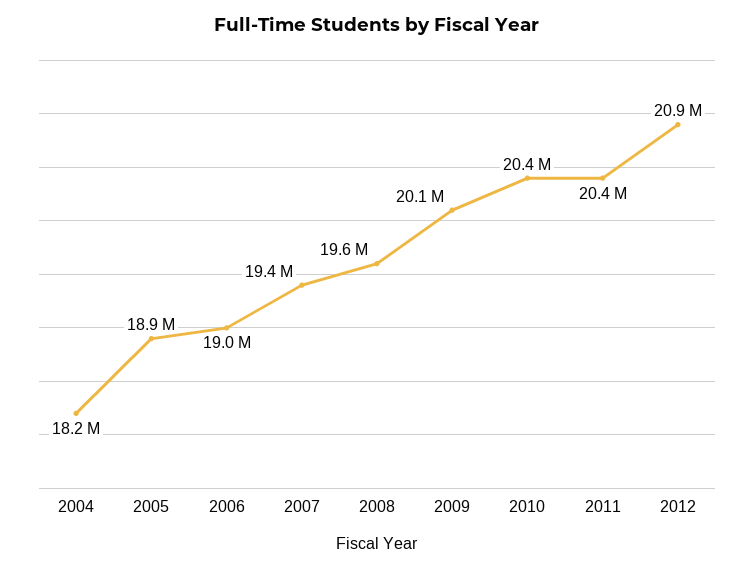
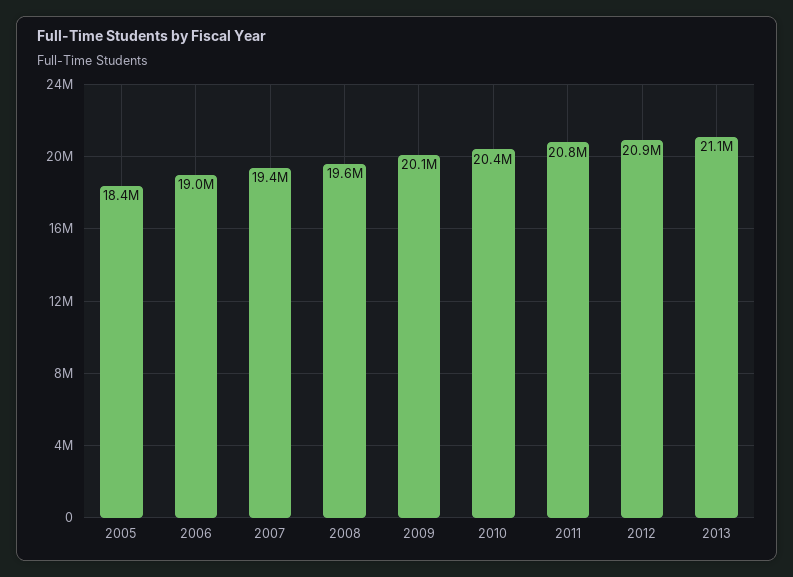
2004: 18200000 -> none
2005: 18900000 -> 18400000
2011: 20400000 -> 20800000
2013: none -> 21100000

